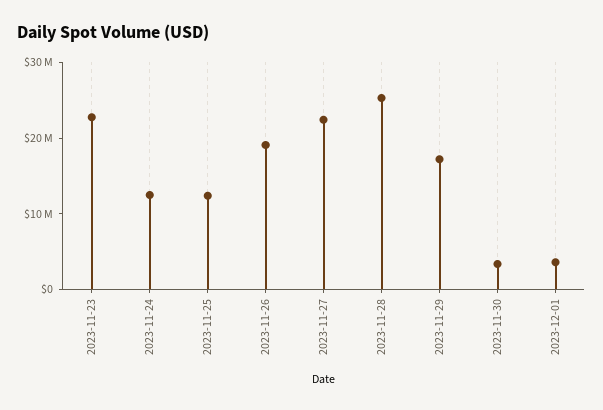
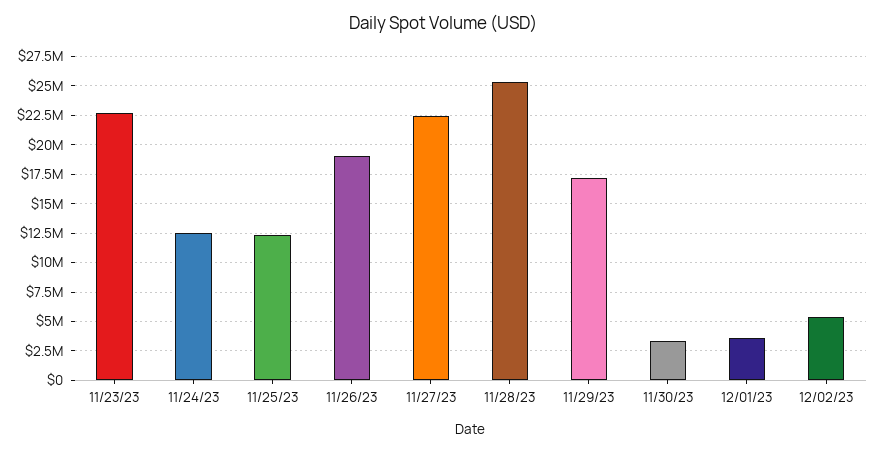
12/02/23: none -> 5000000

